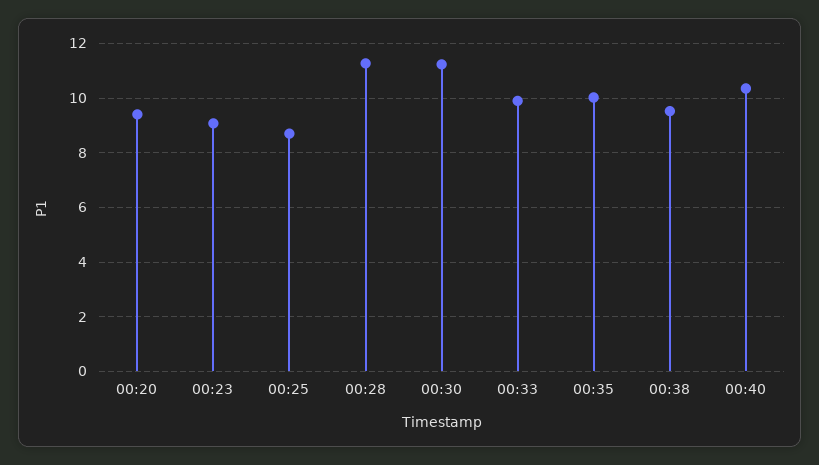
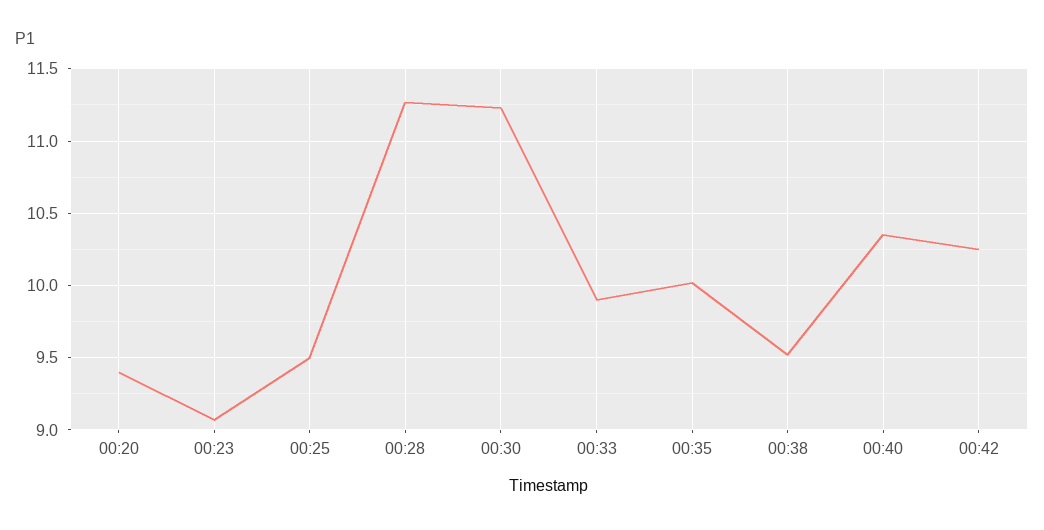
00:25: 8.75 -> 9.5
00:42: none -> 10.25

